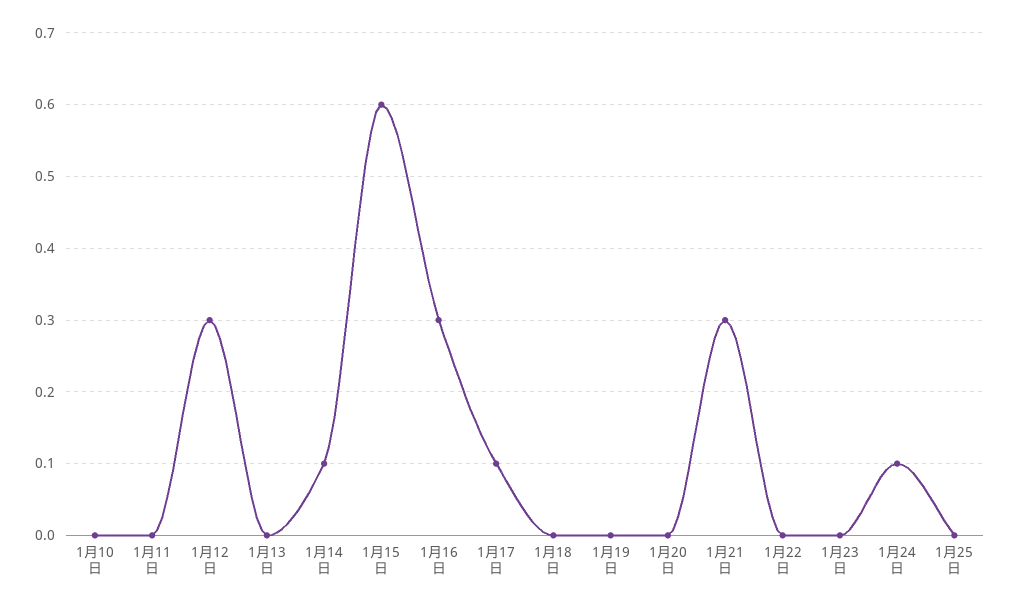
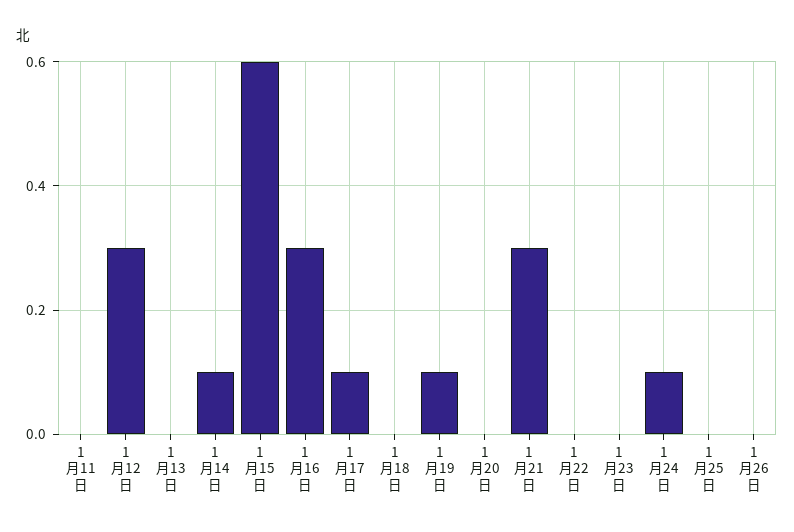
1月10日: 0 -> none
1月19日: 0 -> 0.1
1月26日: none -> 0

